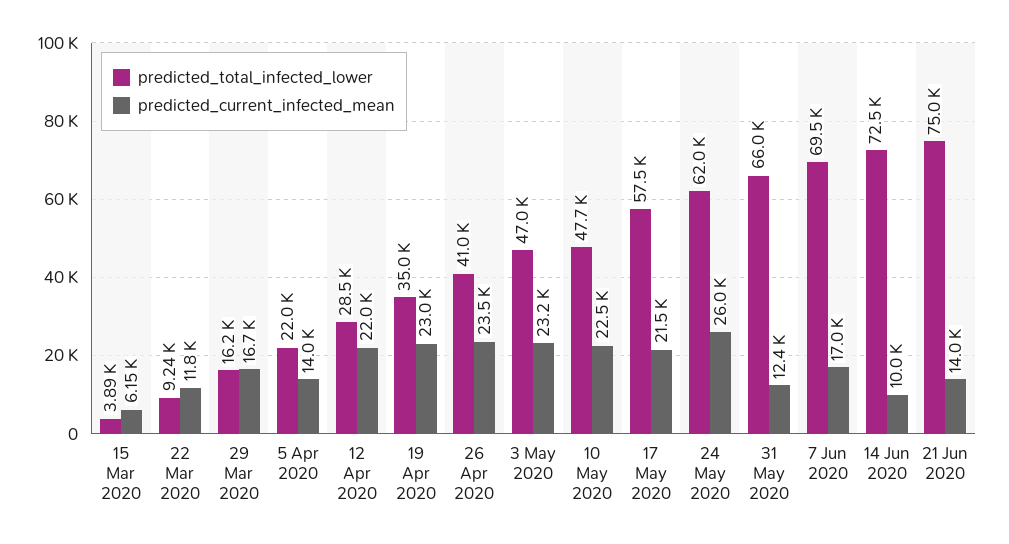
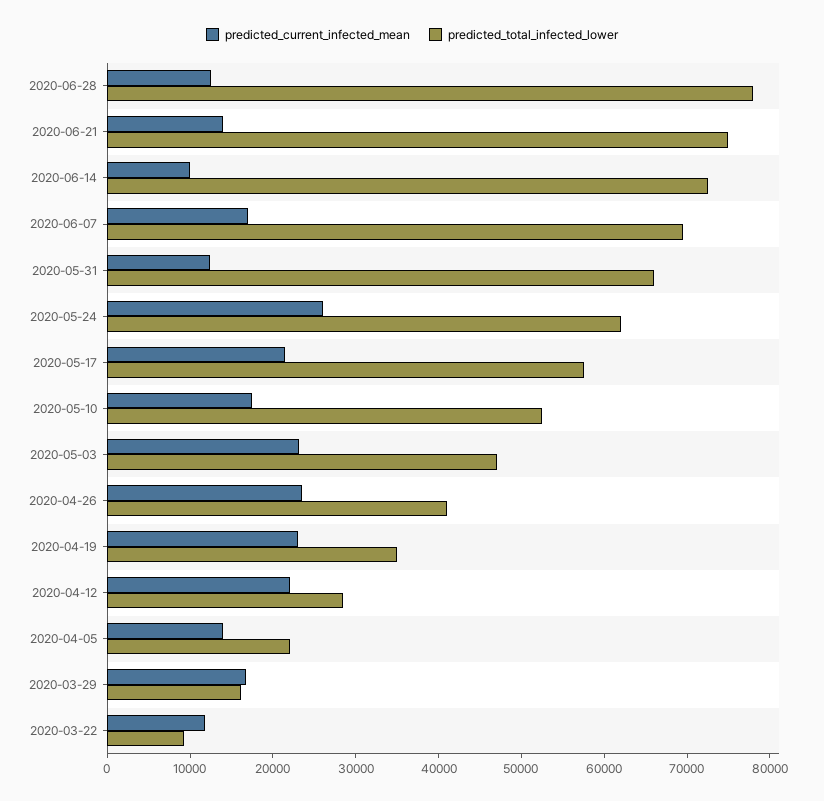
predicted_total_infected_lower, 15 Mar 2020: 3890 -> none
predicted_current_infected_mean, 15 Mar 2020: 6150 -> none
predicted_total_infected_lower, 10 May 2020: 47700 -> 52000
predicted_current_infected_mean, 10 May 2020: 22500 -> 18000
predicted_current_infected_mean, 2020-06-28: none -> 12000
predicted_total_infected_lower, 2020-06-28: none -> 78000

